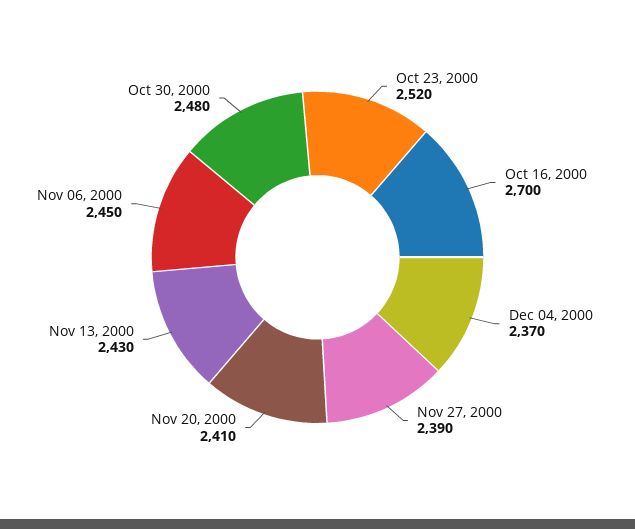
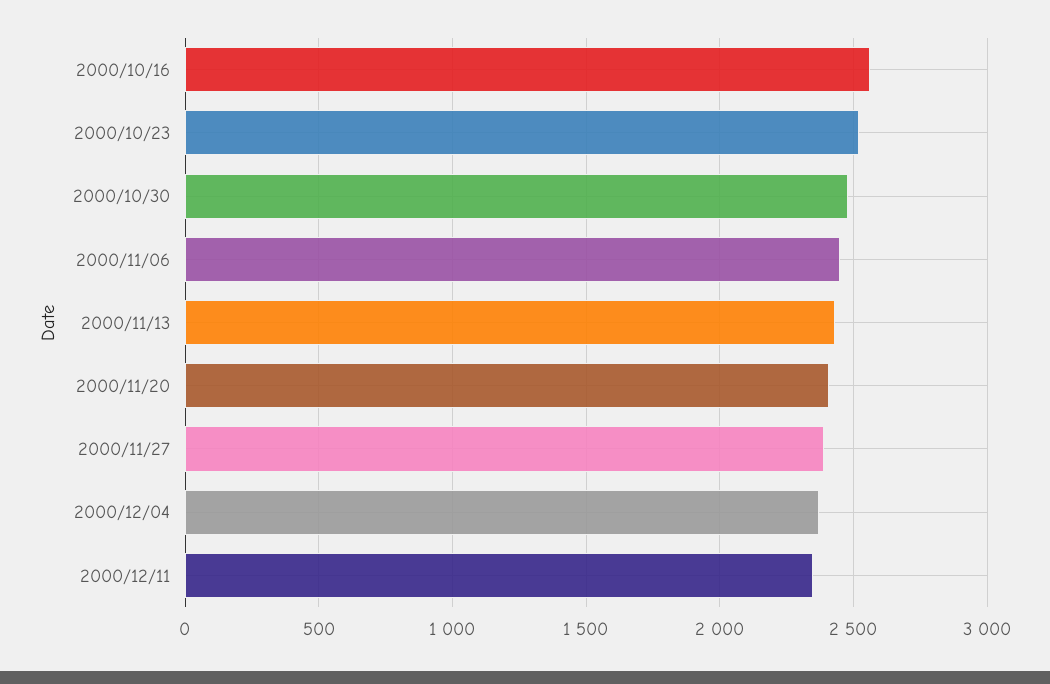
Oct 16, 2000: 2700 -> 2550
2000/12/11: none -> 2350

